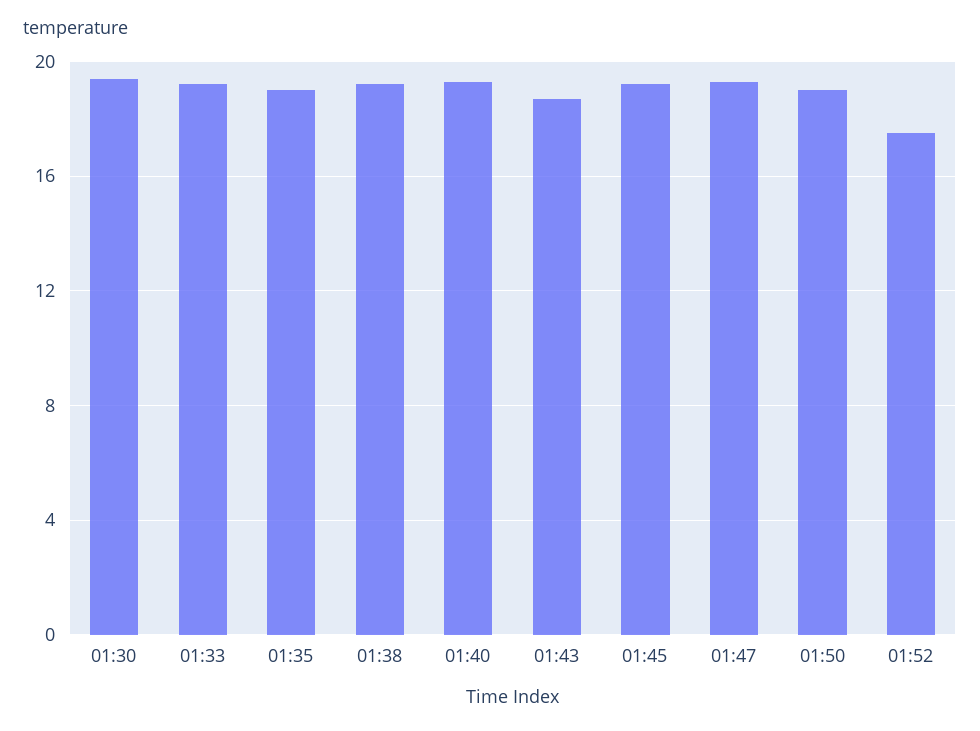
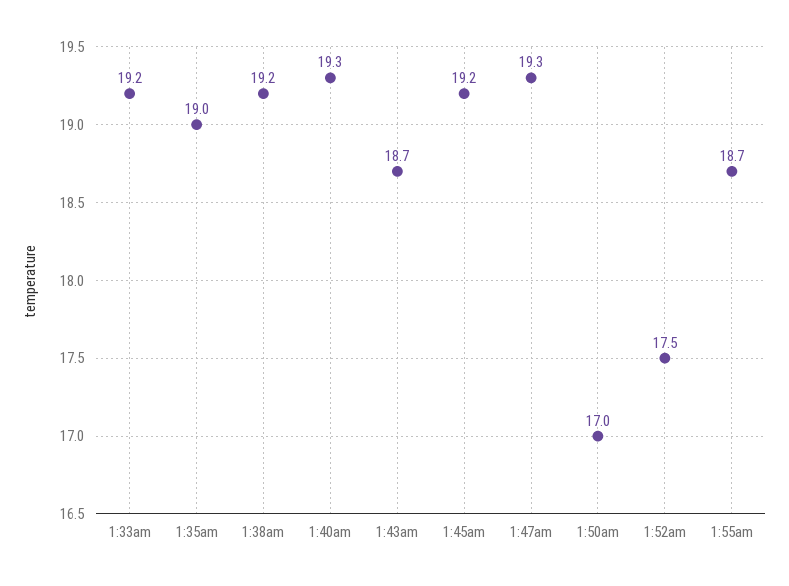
01:30: 19.5 -> none
01:50: 19 -> 17
1:55am: none -> 18.7

